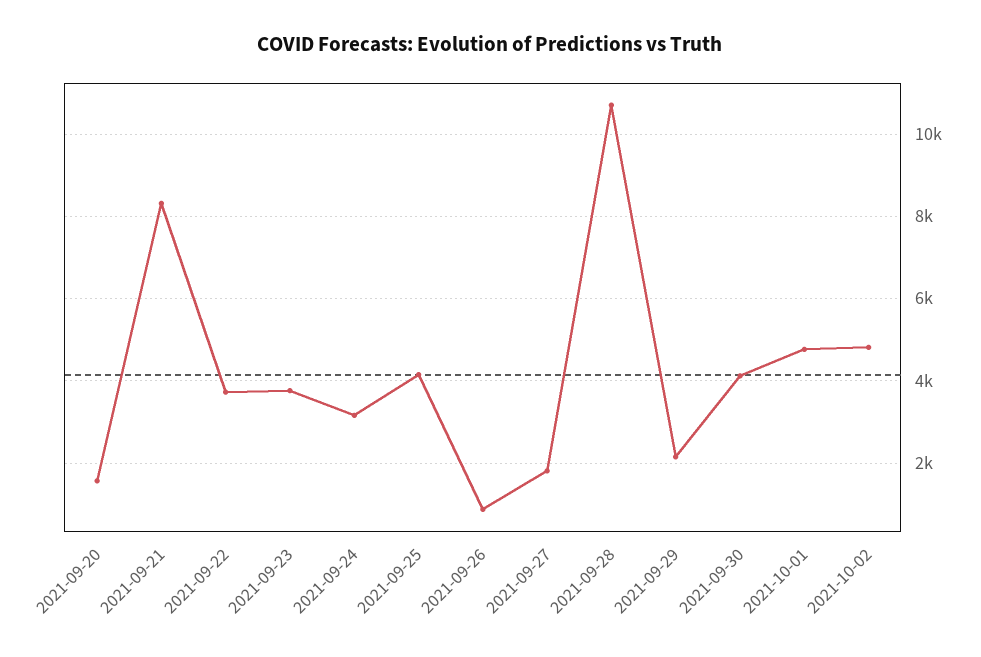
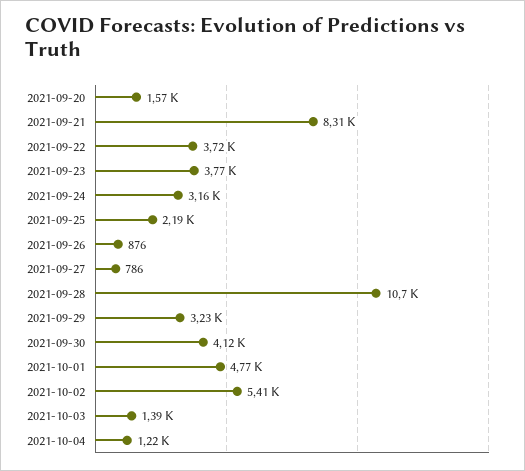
2021-09-25: 4200 -> 2190
2021-09-27: 1800 -> 786
2021-09-29: 2200 -> 3230
2021-10-02: 4800 -> 5410
2021-10-03: none -> 1390
2021-10-04: none -> 1220

